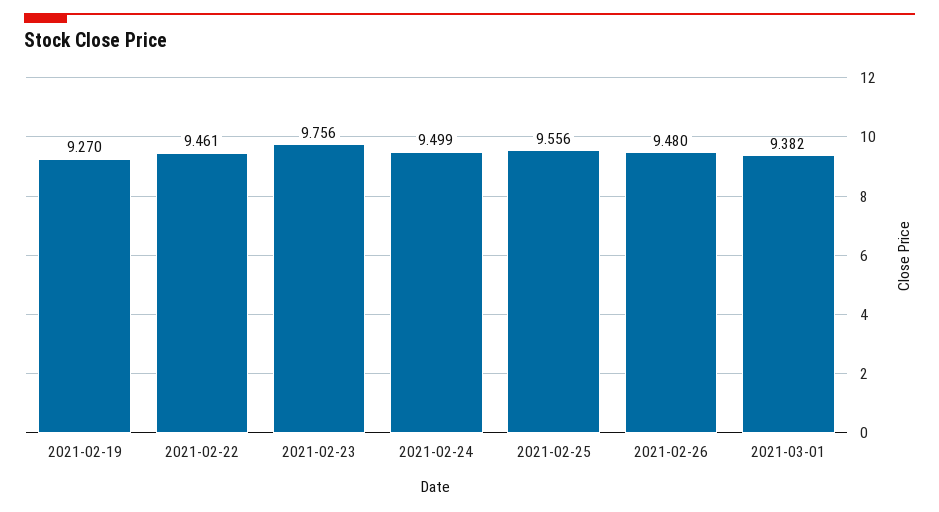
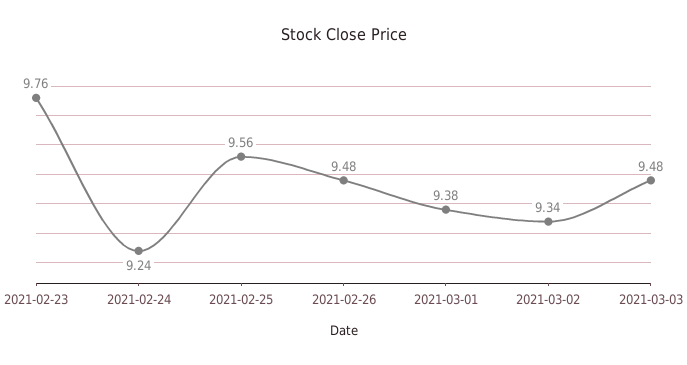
2021-02-19: 9.27 -> none
2021-02-22: 9.461 -> none
2021-02-24: 9.499 -> 9.24
2021-03-02: none -> 9.34
2021-03-03: none -> 9.48

